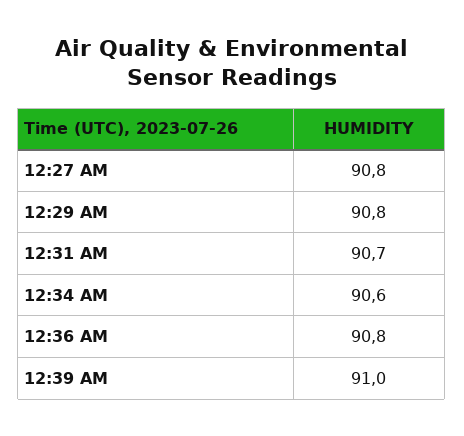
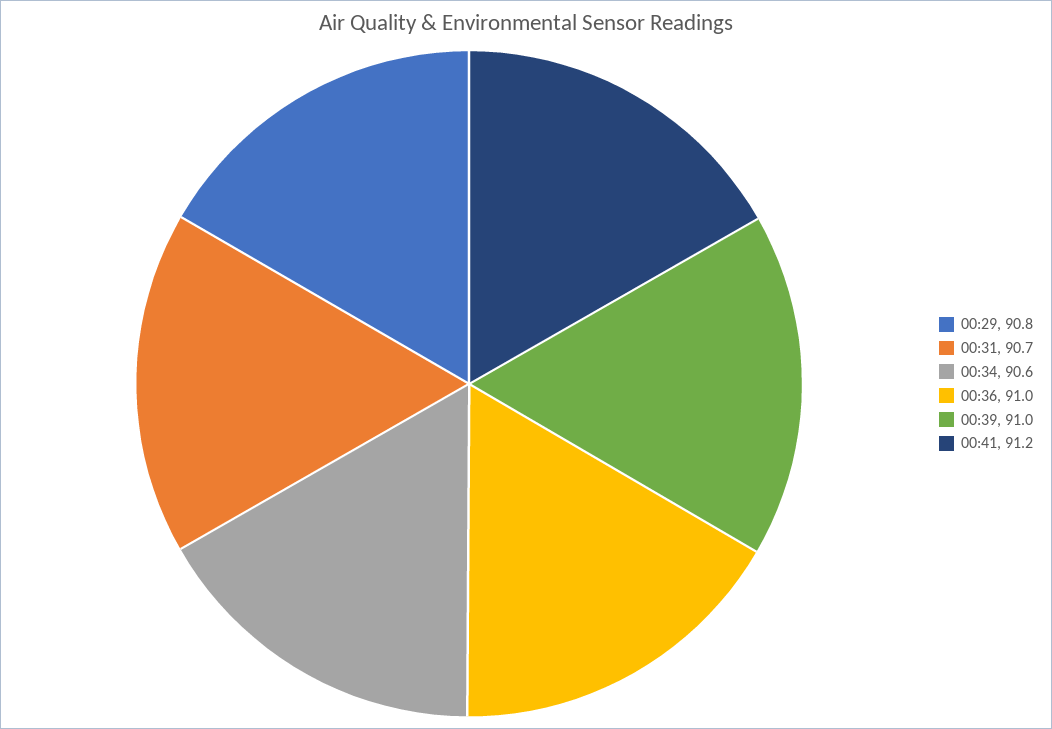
12:27 AM: 90.8 -> none
12:36 AM: 90.8 -> 91
00:41: none -> 91.2

